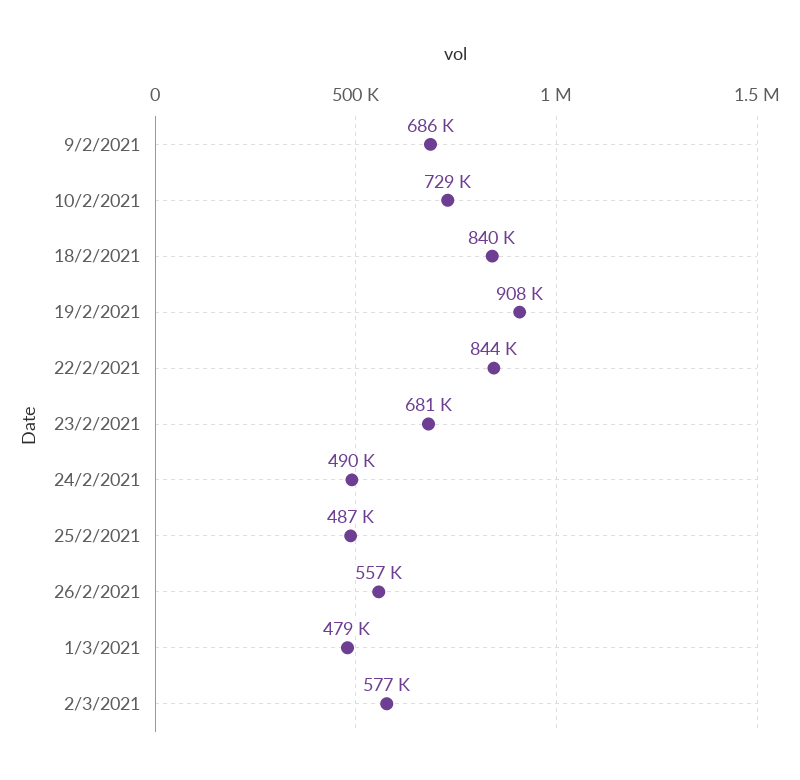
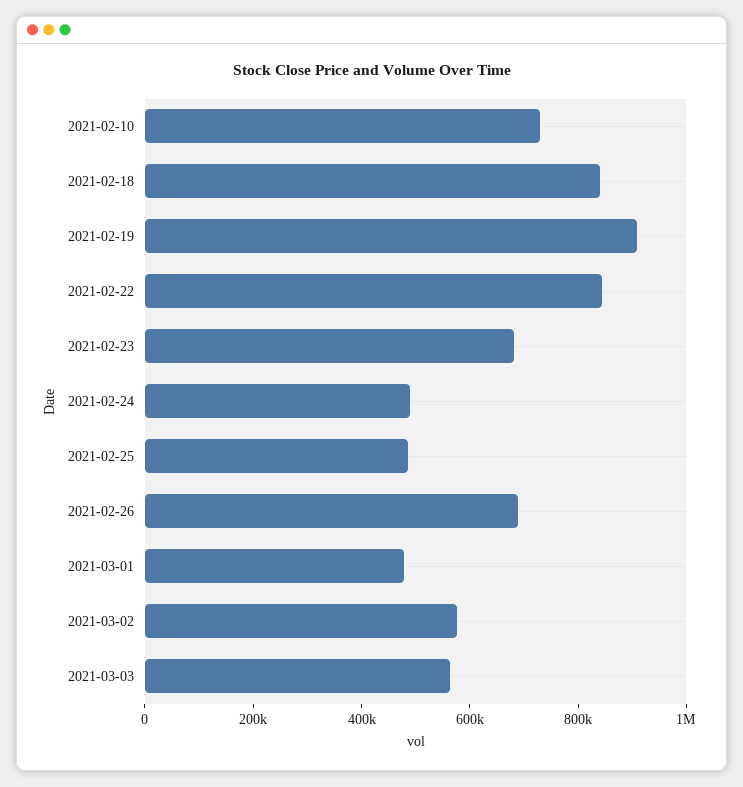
9/2/2021: 686000 -> none
26/2/2021: 557000 -> 700000
2021-03-03: none -> 550000

